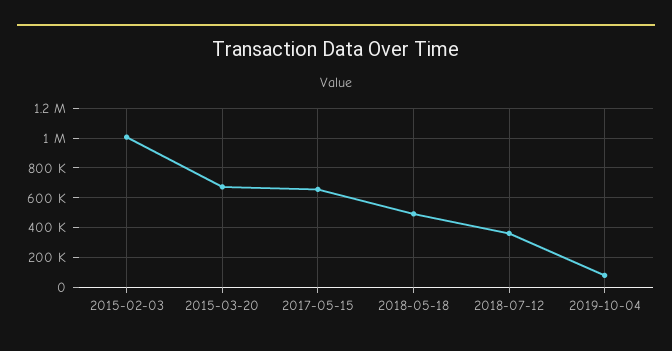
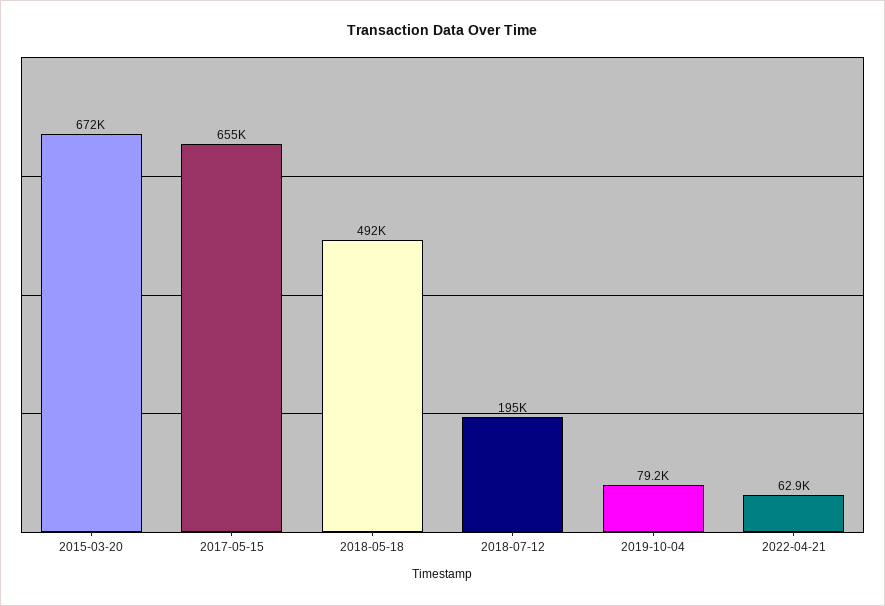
2015-02-03: 1000000 -> none
2018-07-12: 350000 -> 195000
2022-04-21: none -> 62900

